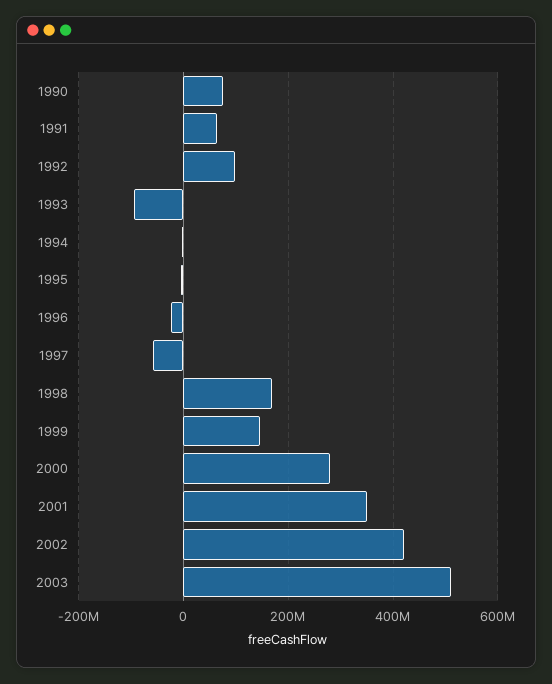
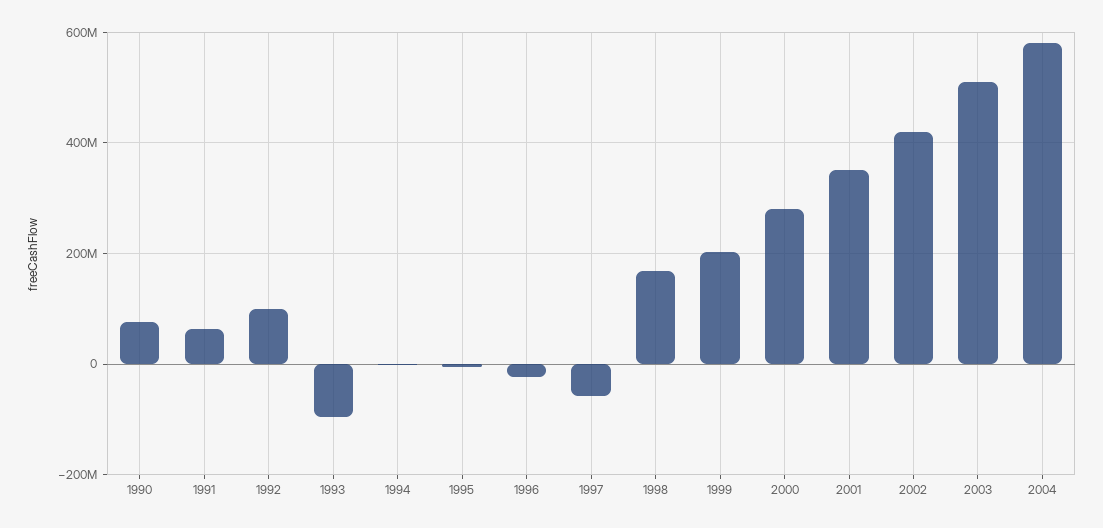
1999: 140000000 -> 200000000
2004: none -> 580000000

